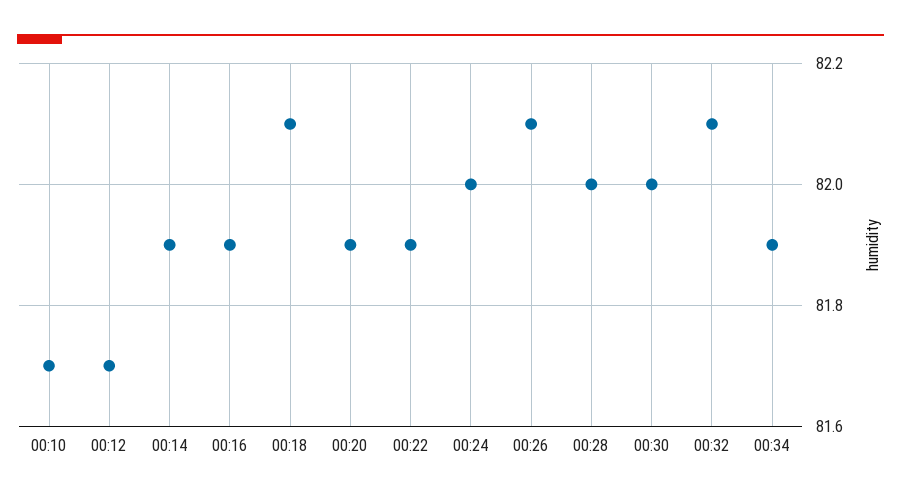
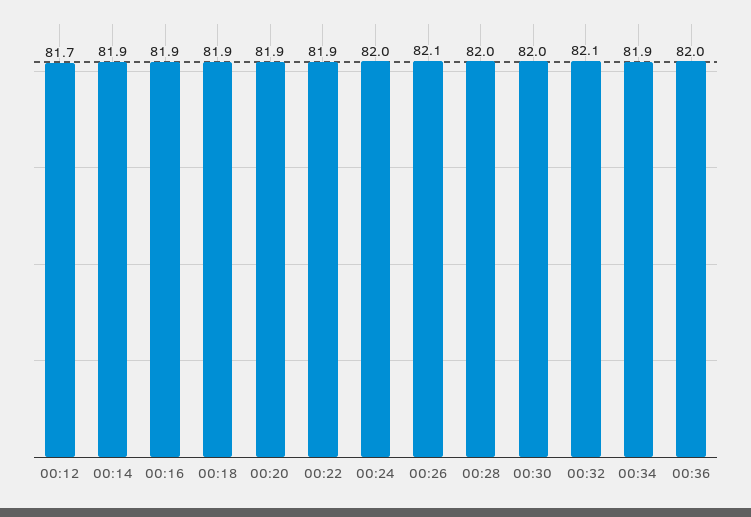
00:10: 81.7 -> none
00:18: 82.1 -> 81.9
00:36: none -> 82

